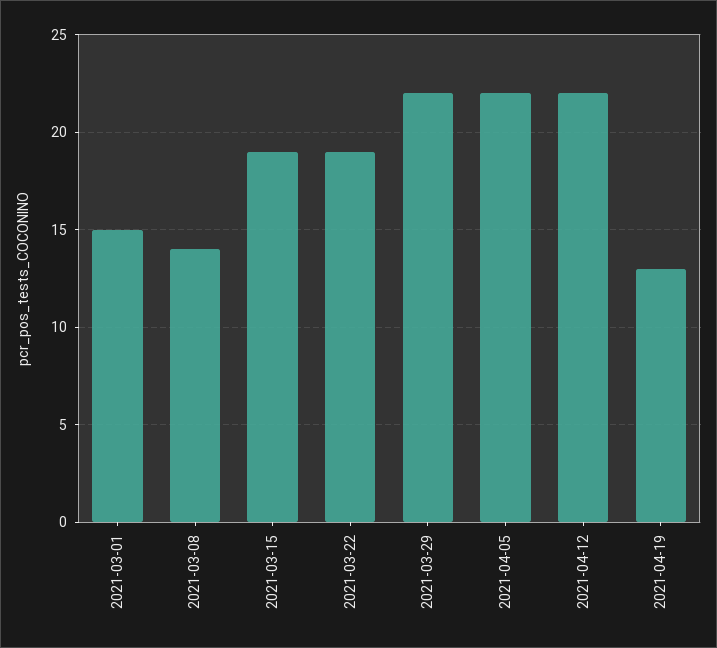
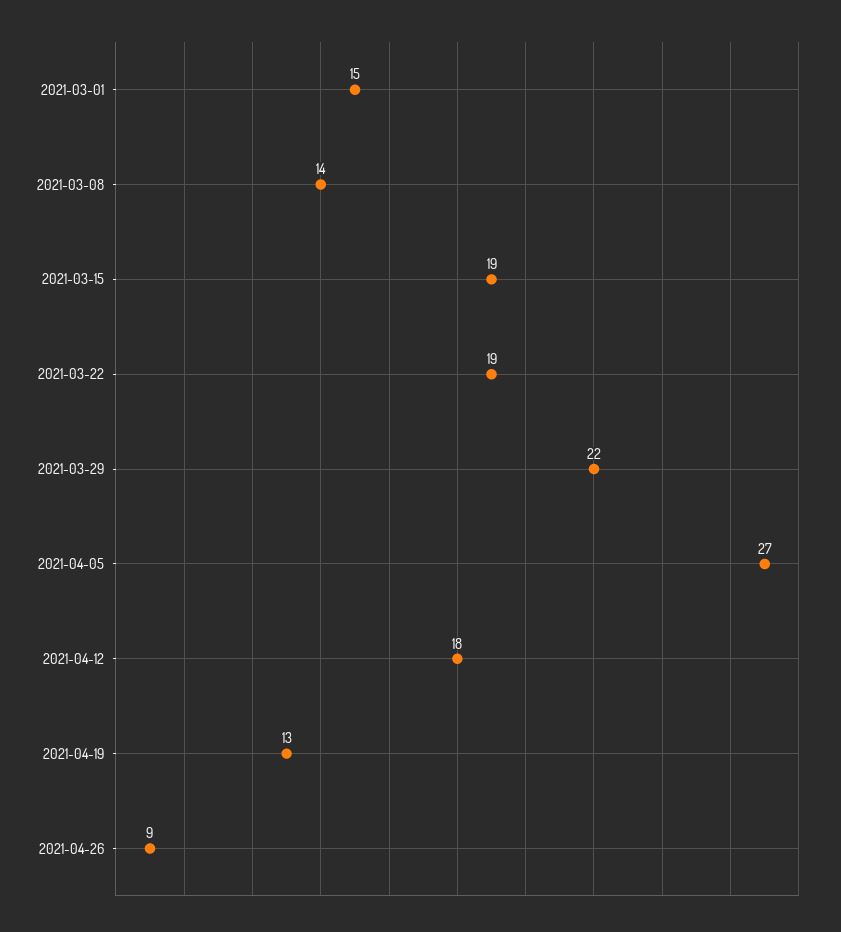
2021-04-05: 22 -> 27
2021-04-12: 22 -> 18
2021-04-26: none -> 9

